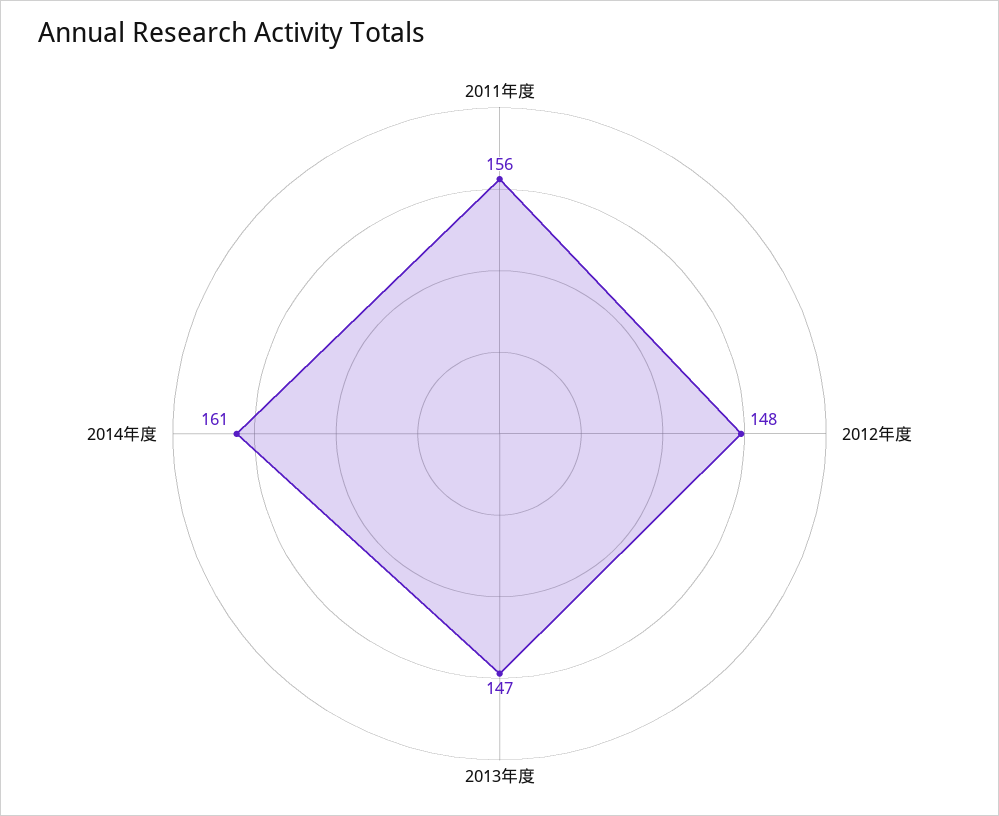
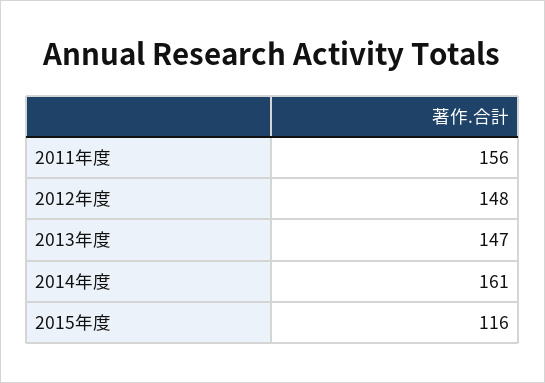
2015年度: none -> 116

